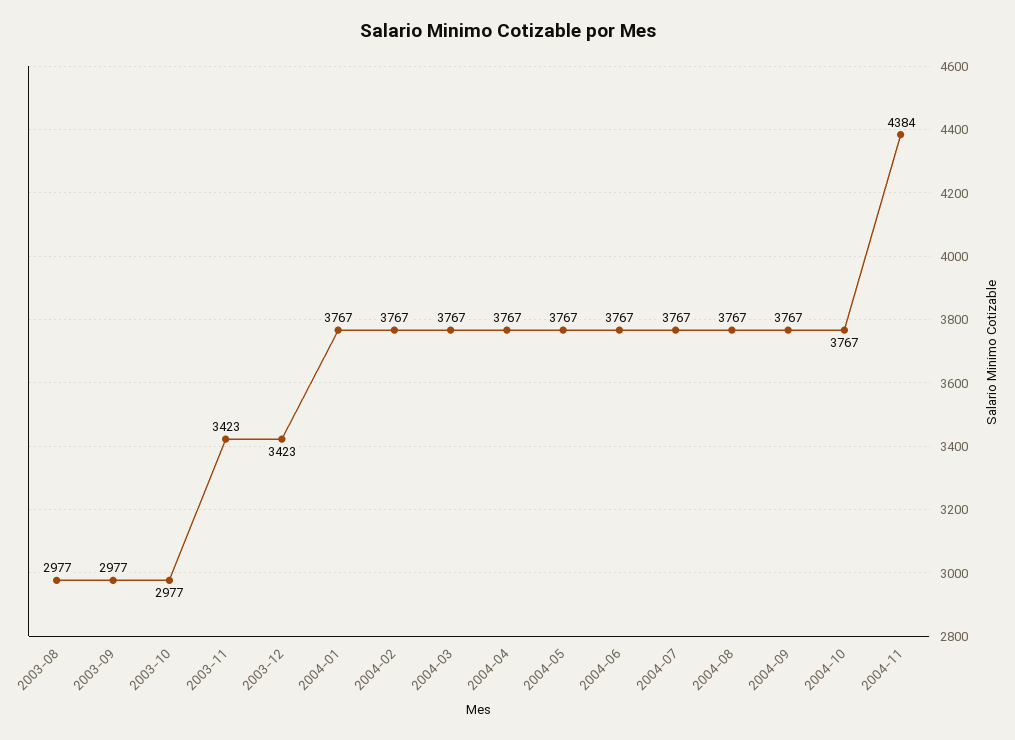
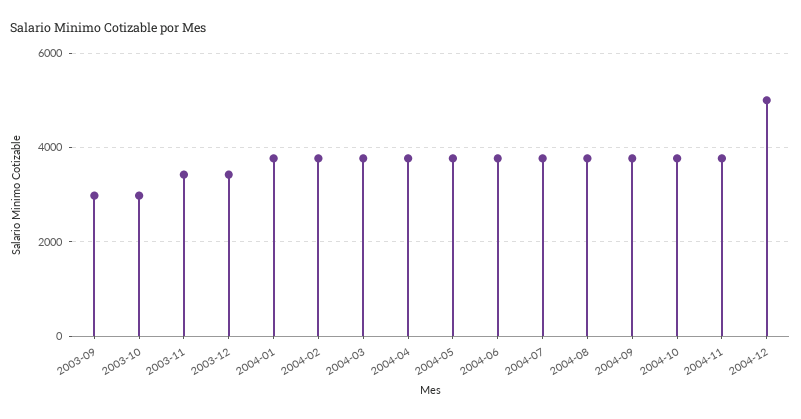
2003-08: 2977 -> none
2004-11: 4384 -> 3800
2004-12: none -> 5000

